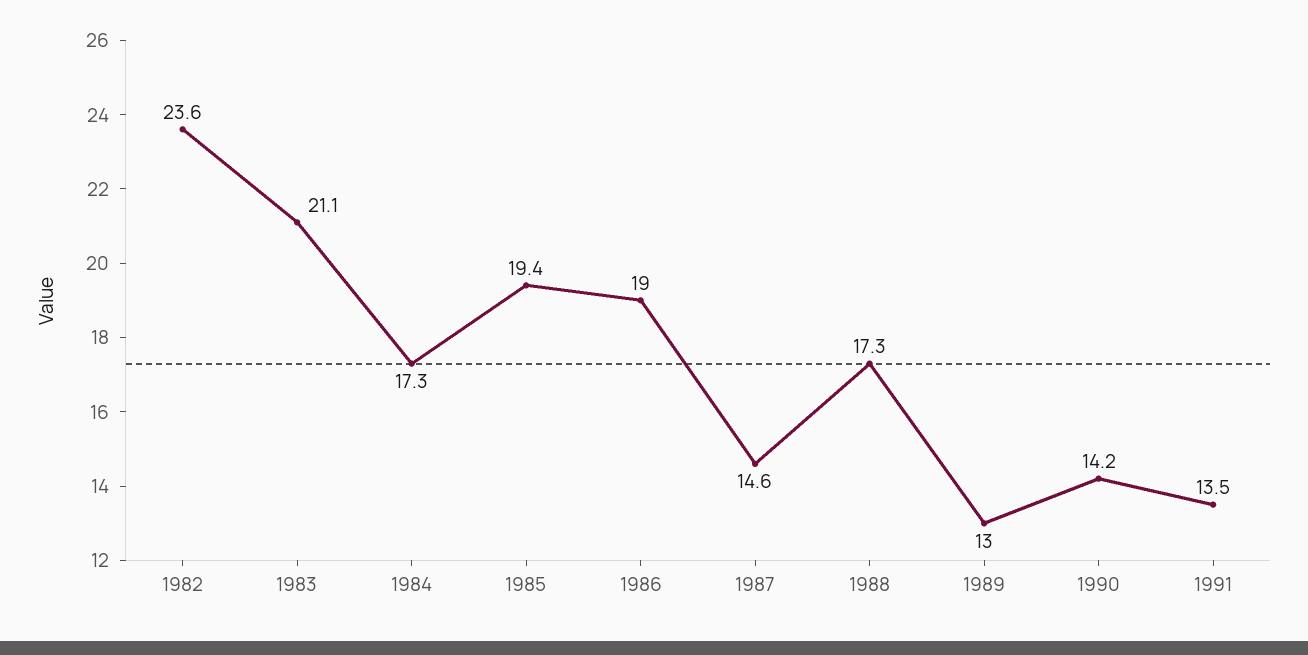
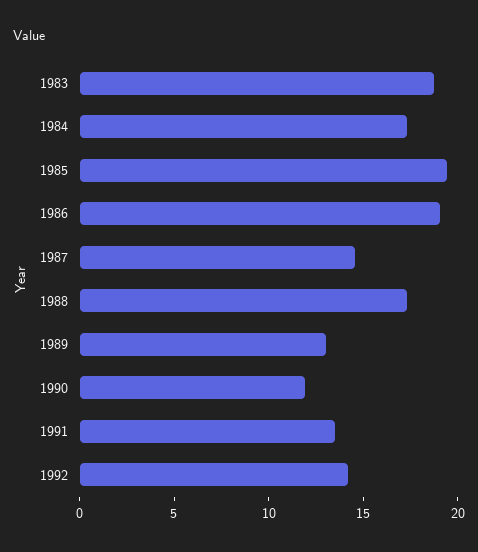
1982: 23.6 -> none
1983: 21.1 -> 19
1990: 14.2 -> 12
1992: none -> 14

